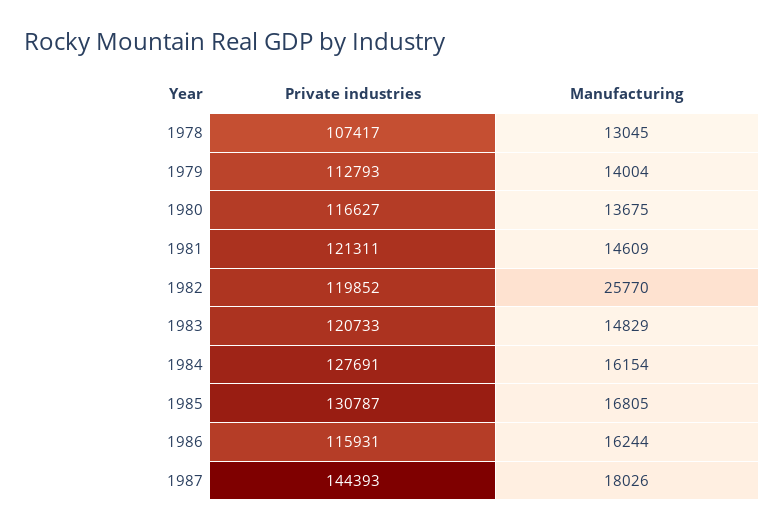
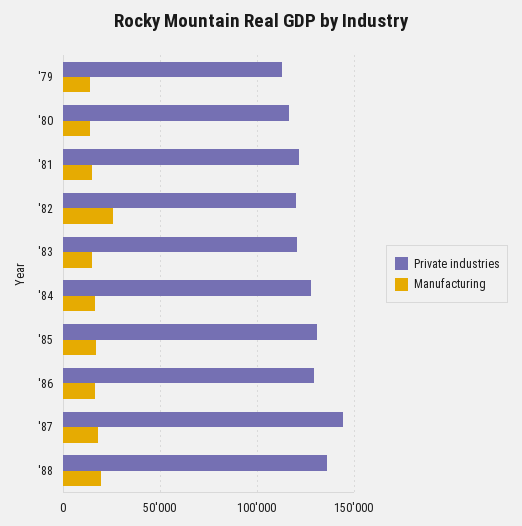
Private industries, 1978: 107417 -> none
Manufacturing, 1978: 13045 -> none
Private industries, 1986: 115931 -> 130000
Private industries, '88: none -> 135000
Manufacturing, '88: none -> 20000

